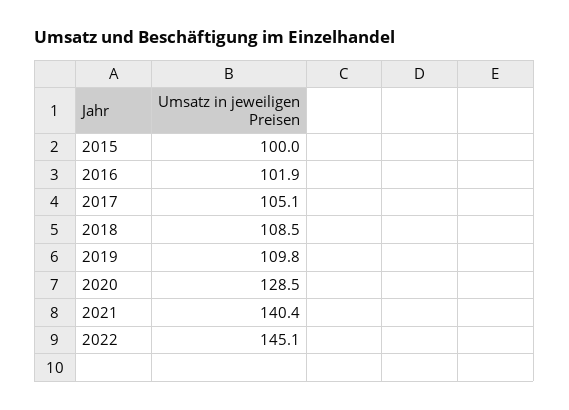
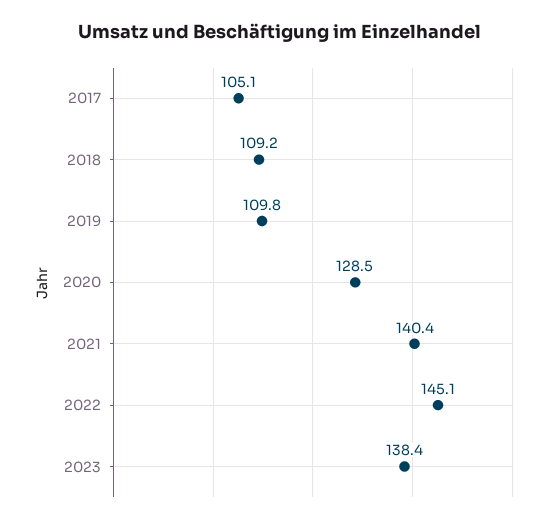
2015: 100 -> none
2016: 101.9 -> none
2018: 108.5 -> 109.2
2023: none -> 138.4

